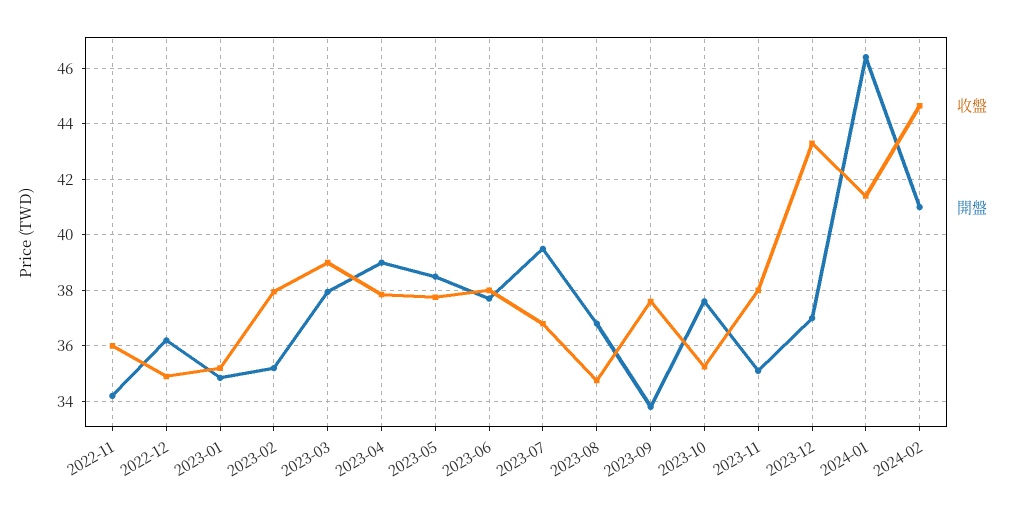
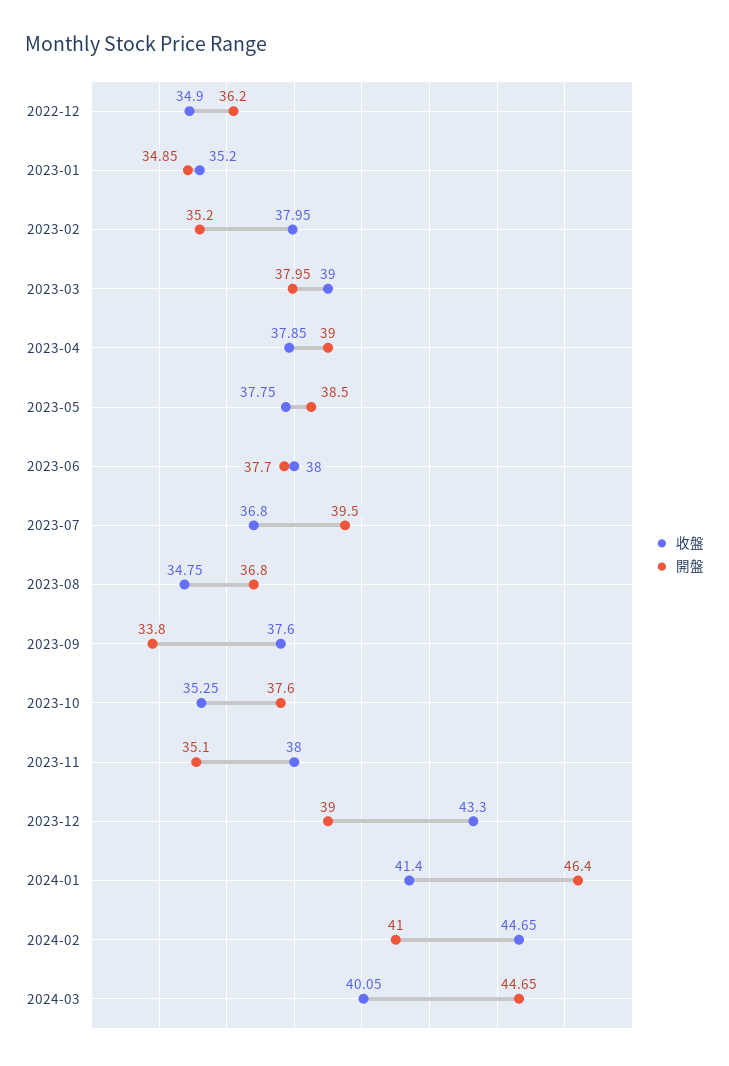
收盤, 2022-11: 36 -> none
開盤, 2022-11: 34.25 -> none
開盤, 2023-12: 37 -> 39
收盤, 2024-03: none -> 40.05
開盤, 2024-03: none -> 44.65

